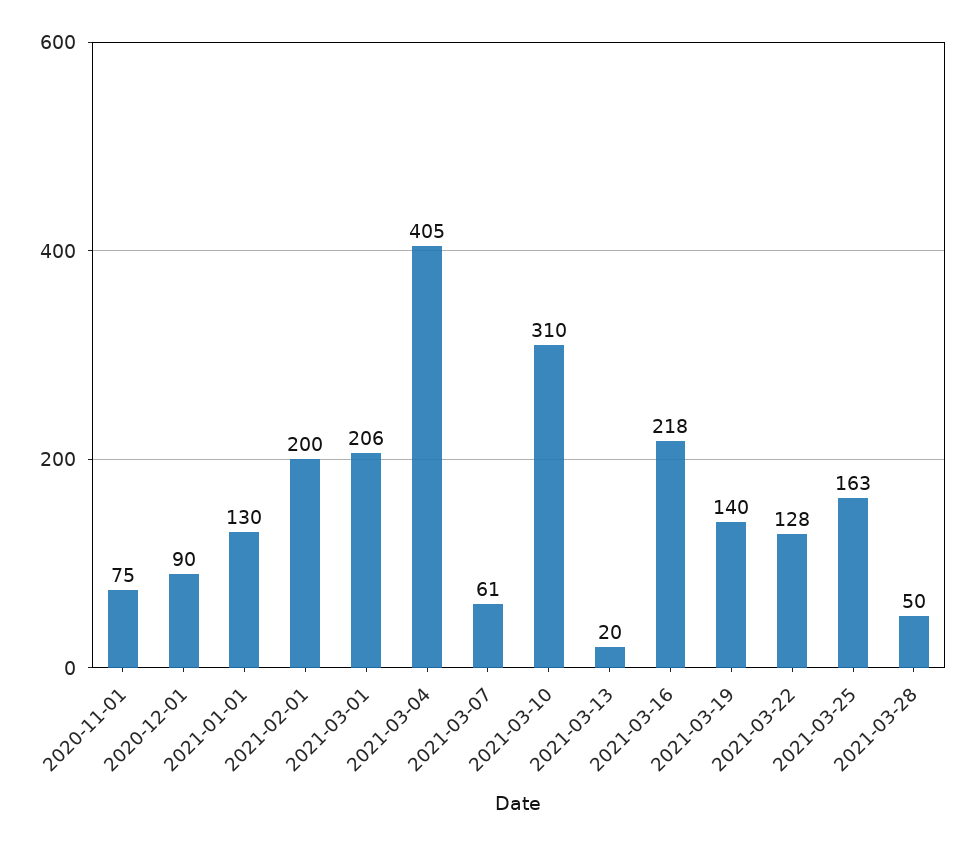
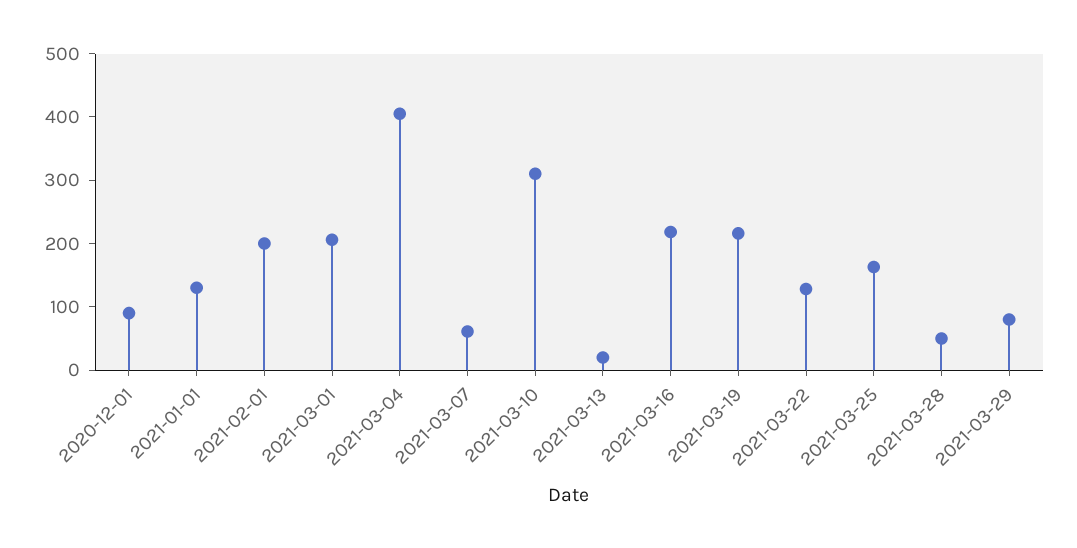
2020-11-01: 75 -> none
2021-03-19: 140 -> 220
2021-03-29: none -> 80

